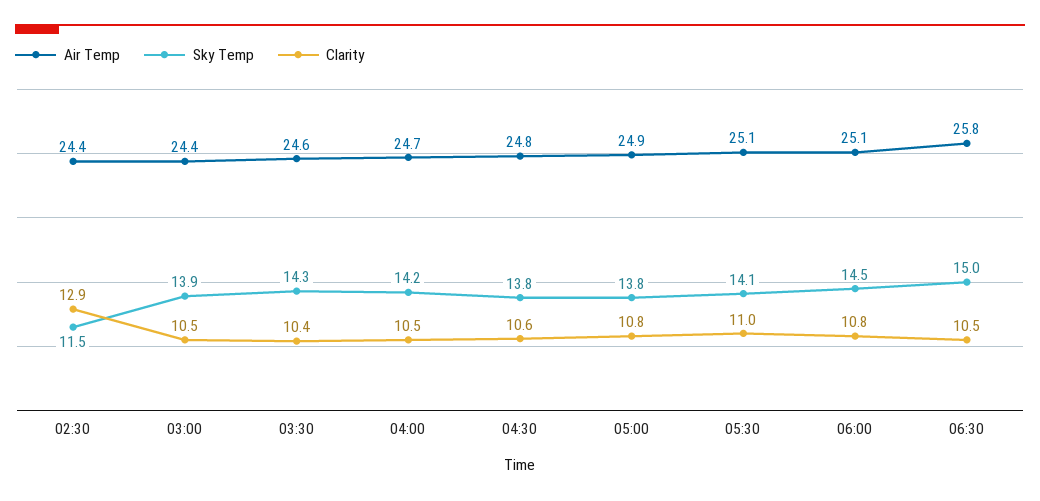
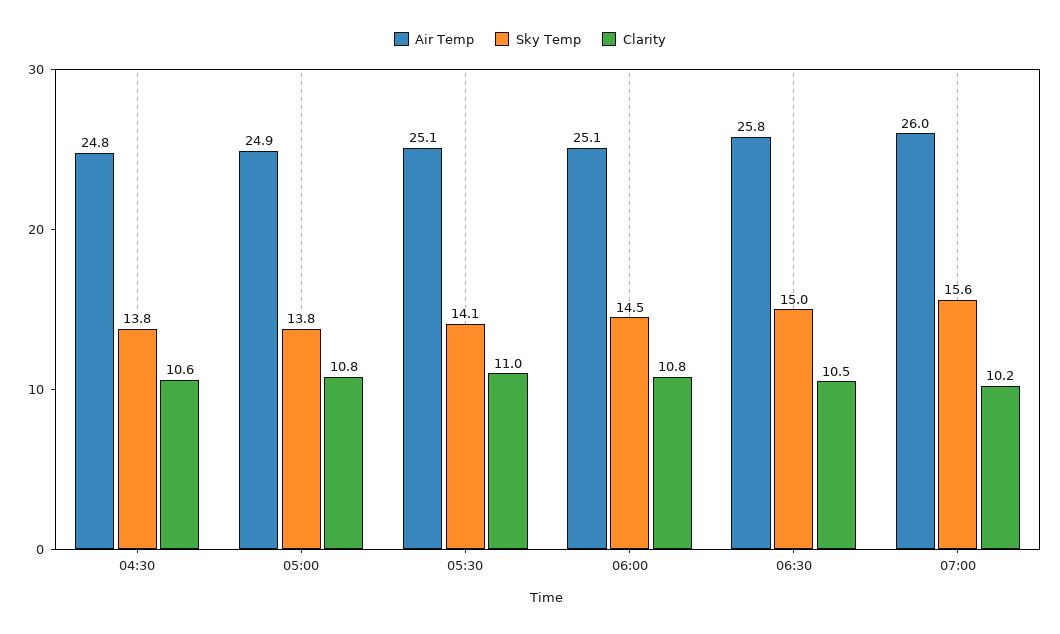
Air Temp, 02:30: 24.4 -> none
Sky Temp, 02:30: 11.5 -> none
Clarity, 02:30: 12.9 -> none
Air Temp, 03:00: 24.4 -> none
Sky Temp, 03:00: 13.9 -> none
Clarity, 03:00: 10.5 -> none
Air Temp, 03:30: 24.6 -> none
Sky Temp, 03:30: 14.3 -> none
Clarity, 03:30: 10.4 -> none
Air Temp, 04:00: 24.7 -> none
Sky Temp, 04:00: 14.2 -> none
Clarity, 04:00: 10.5 -> none
Air Temp, 07:00: none -> 26
Sky Temp, 07:00: none -> 15.6
Clarity, 07:00: none -> 10.2

